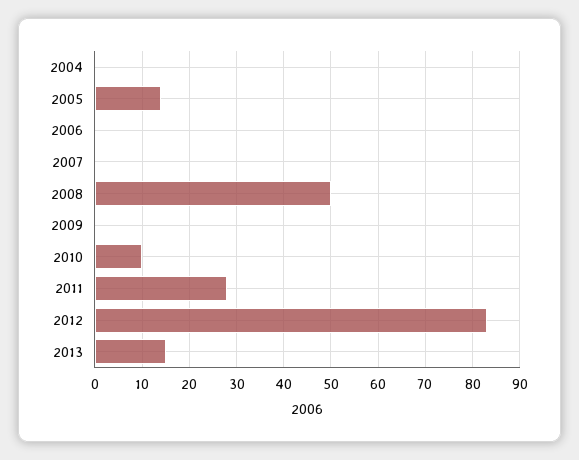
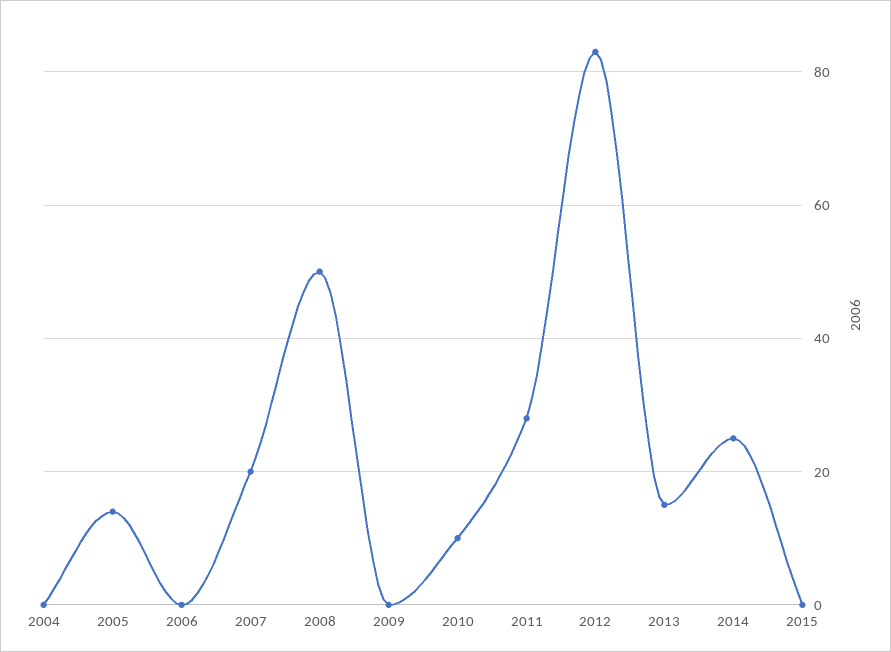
2007: 0 -> 20
2014: none -> 25
2015: none -> 0

